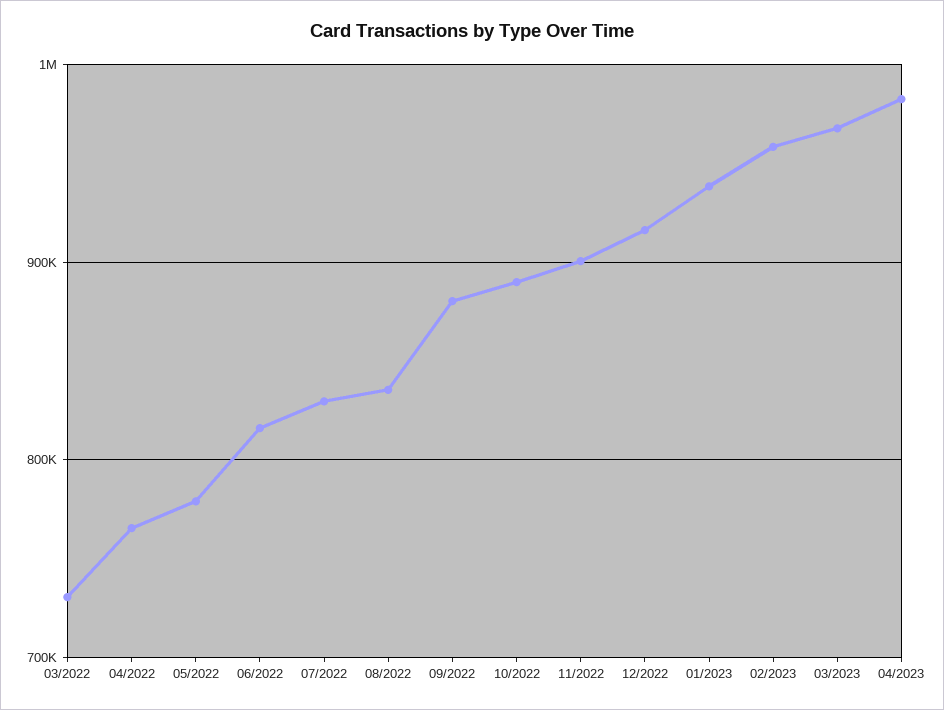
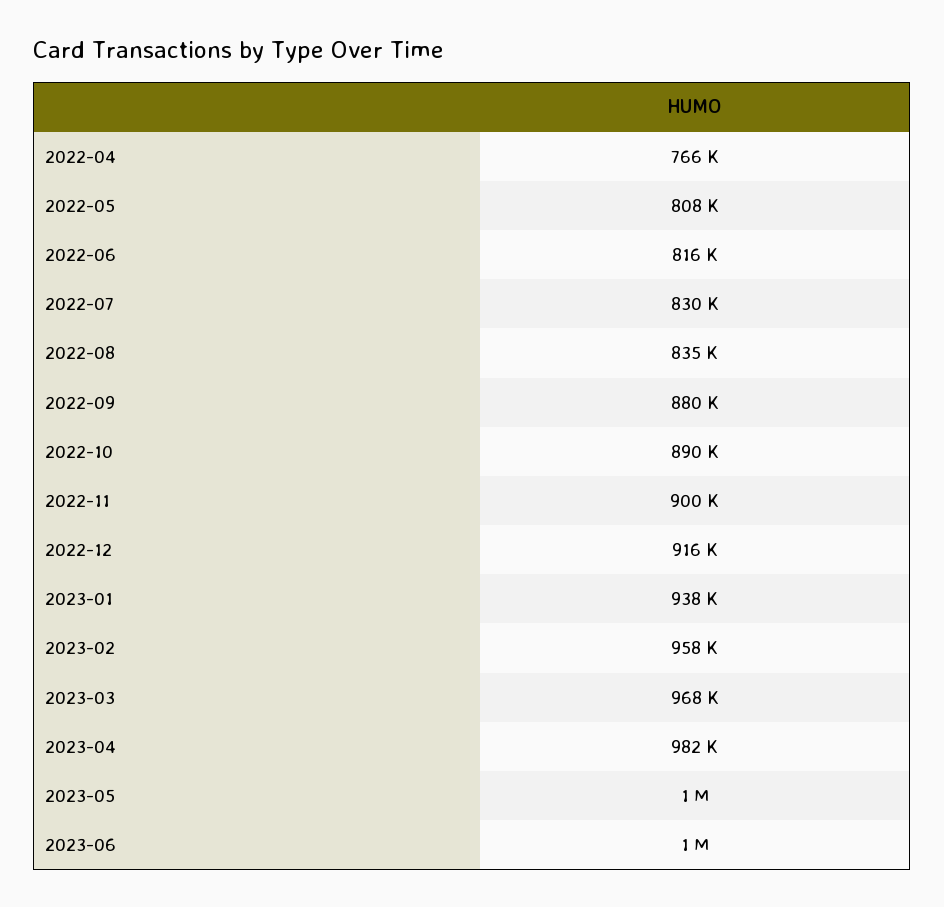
03/2022: 730000 -> none
05/2022: 780000 -> 808000
2023-05: none -> 1000000
2023-06: none -> 1000000

